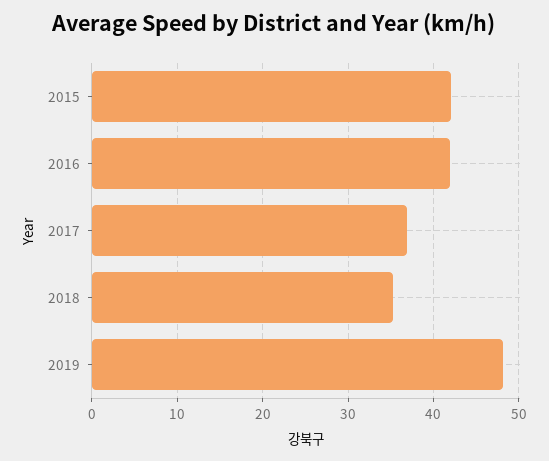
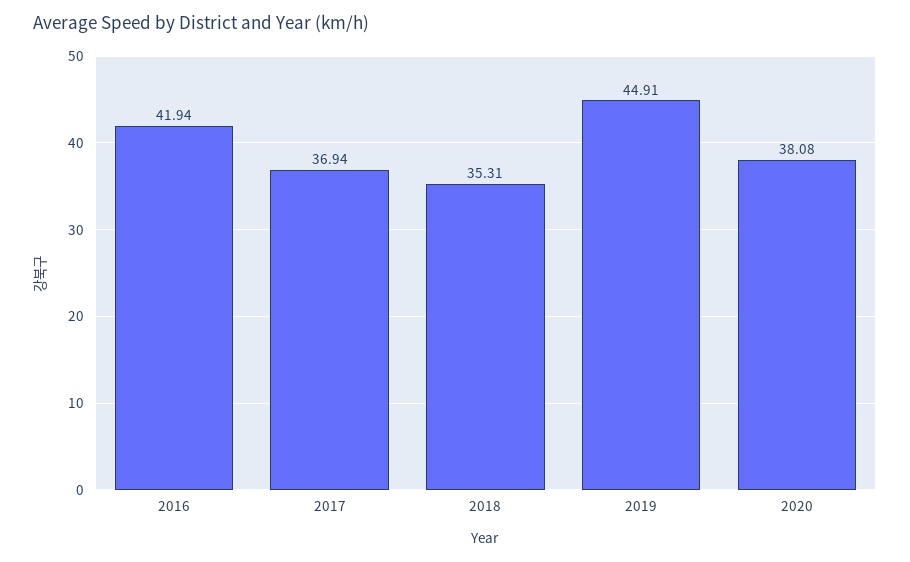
2015: 42 -> none
2019: 48 -> 44.91
2020: none -> 38.08

